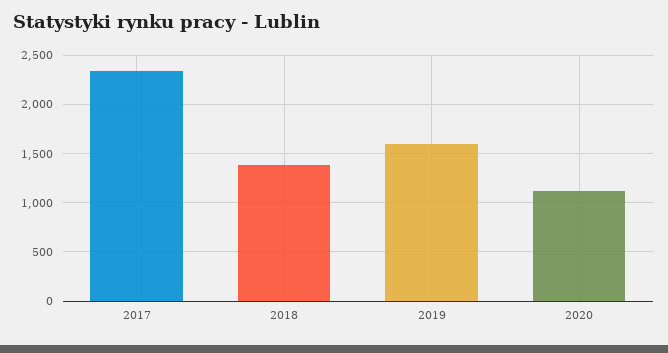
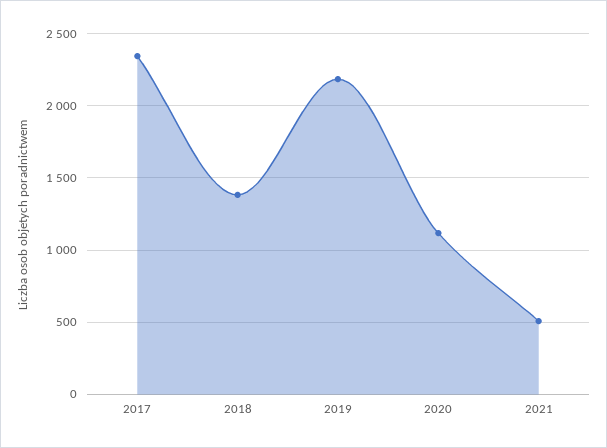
2019: 1600 -> 2200
2021: none -> 500

